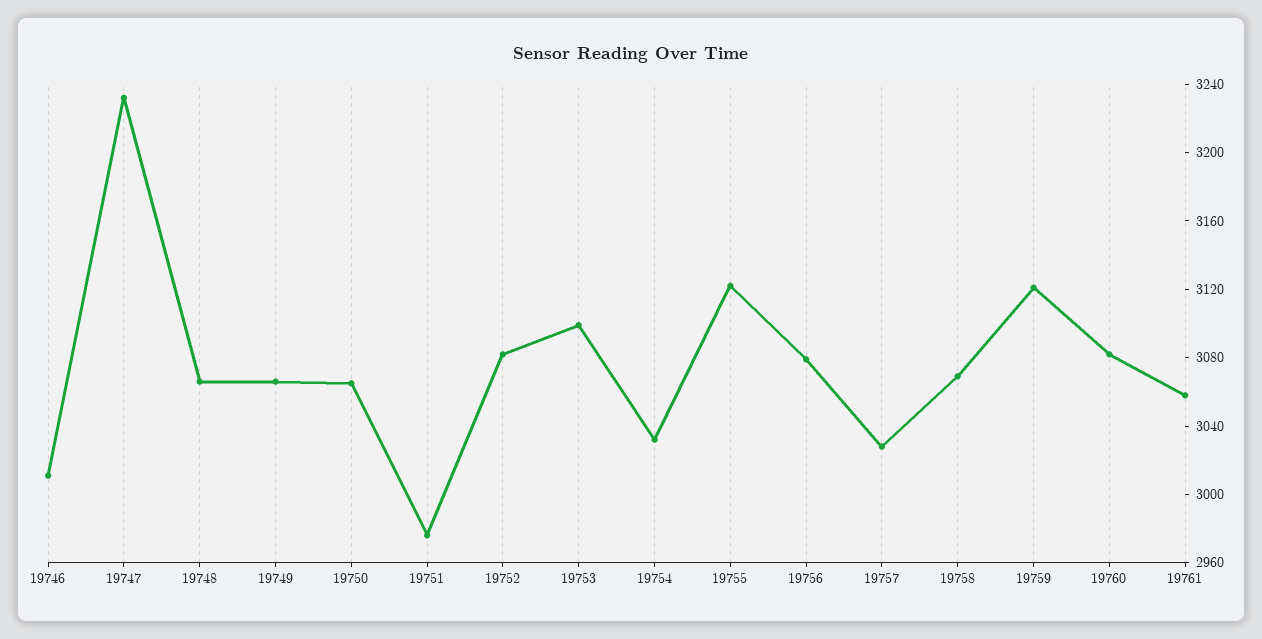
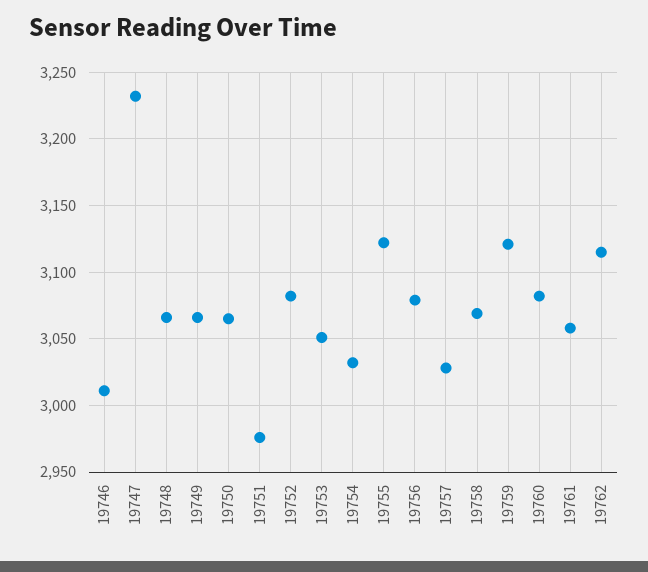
19753: 3100 -> 3050
19762: none -> 3115

